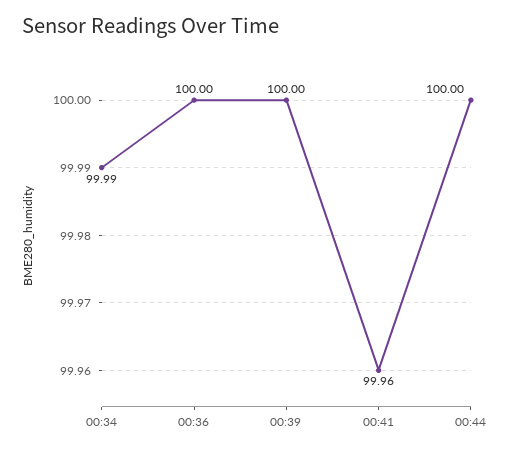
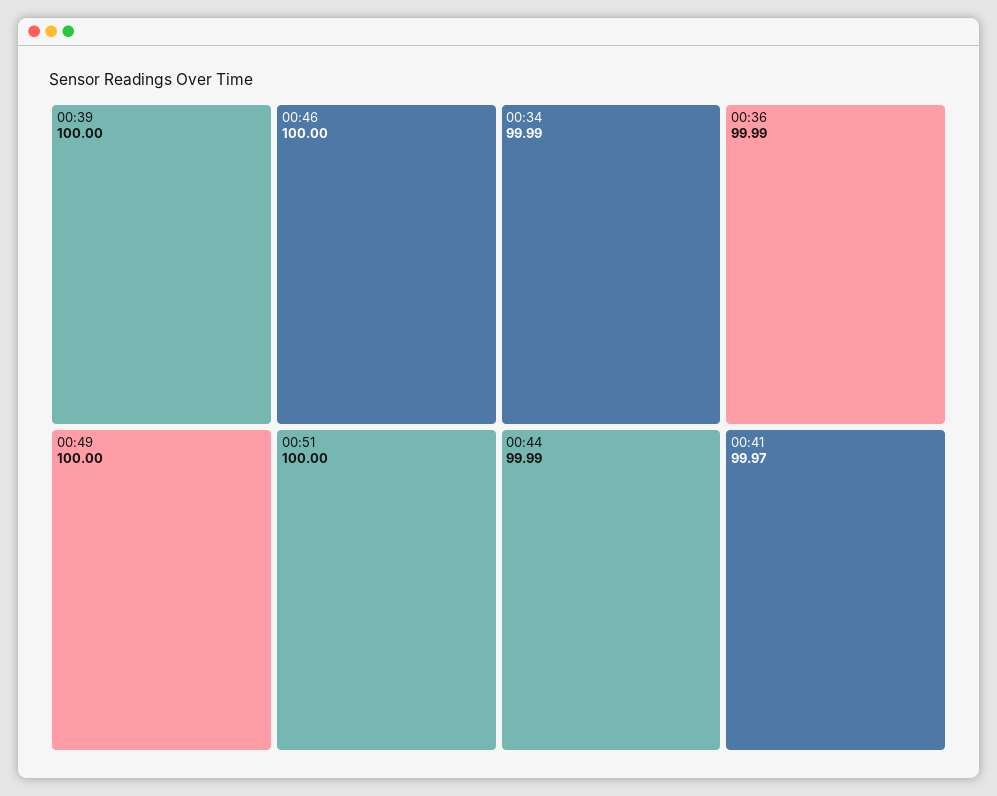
00:36: 100 -> 99.99
00:41: 99.96 -> 99.97
00:44: 100 -> 99.99
00:46: none -> 100
00:49: none -> 100
00:51: none -> 100

